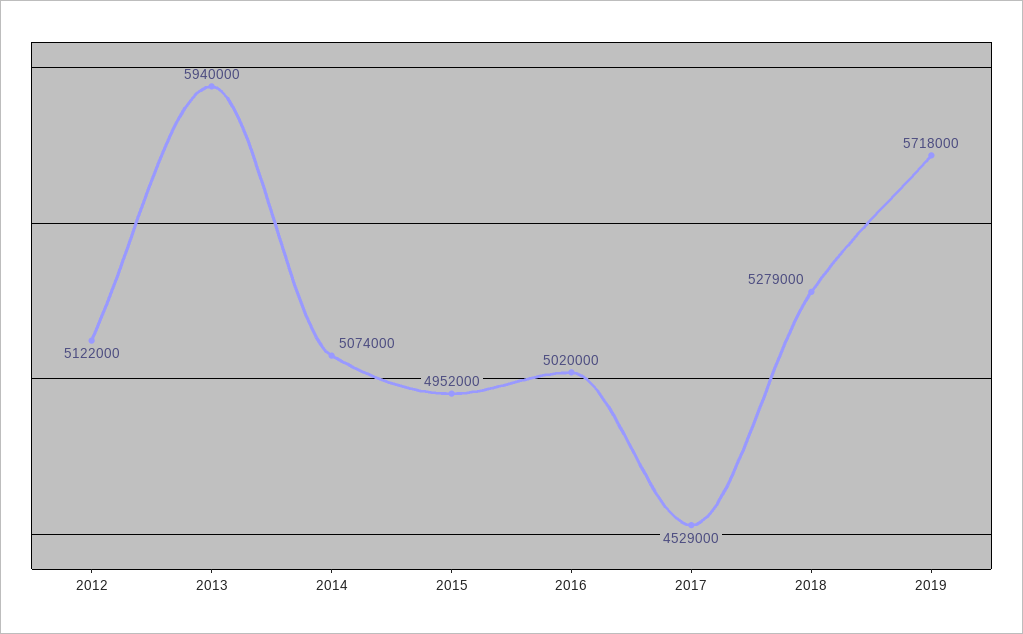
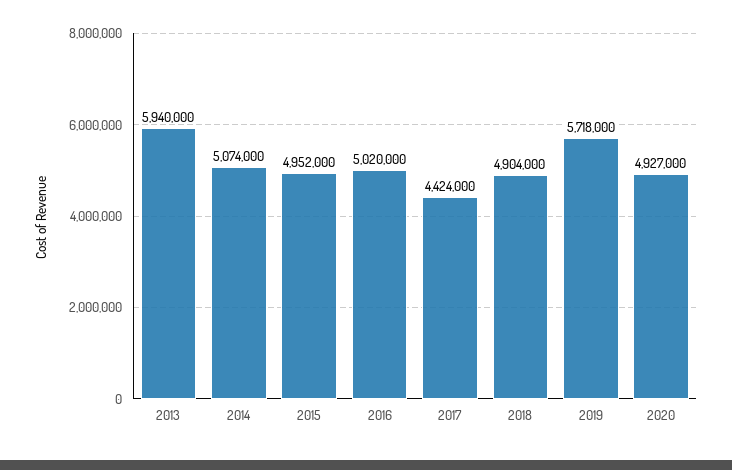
2012: 5122000 -> none
2017: 4529000 -> 4424000
2018: 5279000 -> 4904000
2020: none -> 4927000

